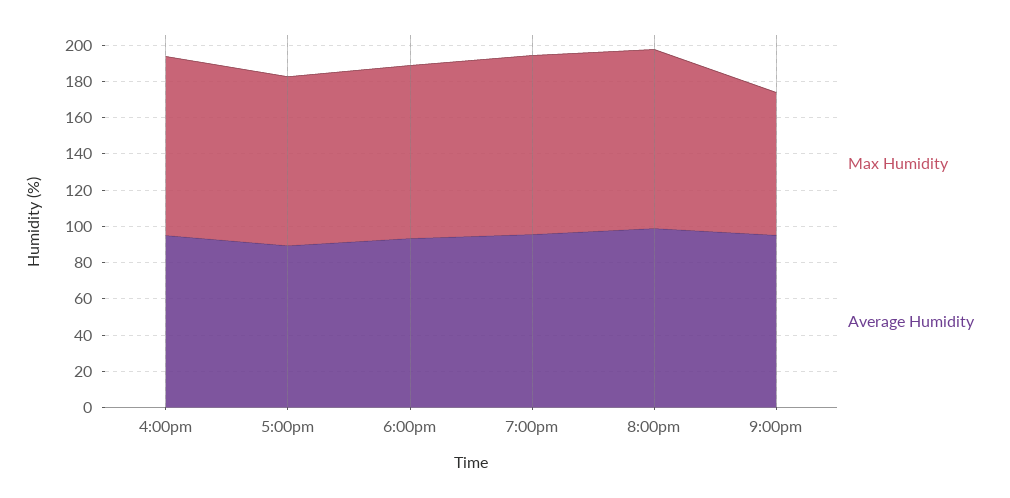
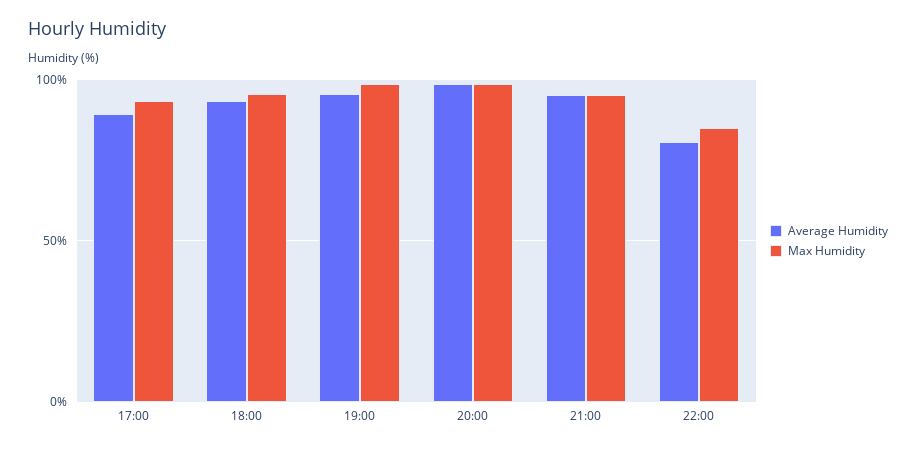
Max Humidity, 4:00pm: 100 -> none
Average Humidity, 4:00pm: 95 -> none
Max Humidity, 9:00pm: 80 -> 95
Average Humidity, 22:00: none -> 80
Max Humidity, 22:00: none -> 85

